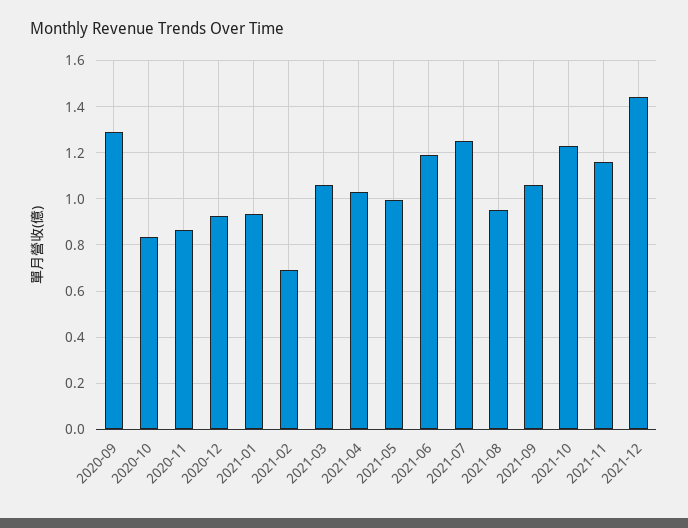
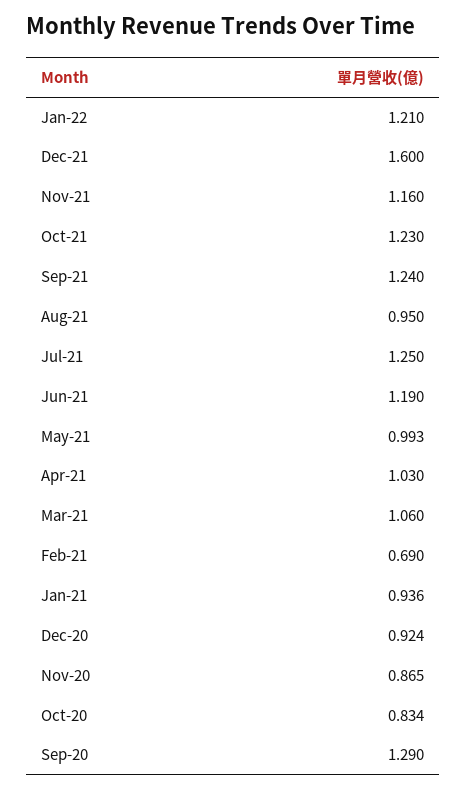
2021-09: 1.05 -> 1.24
2021-12: 1.45 -> 1.6
Jan-22: none -> 1.21

